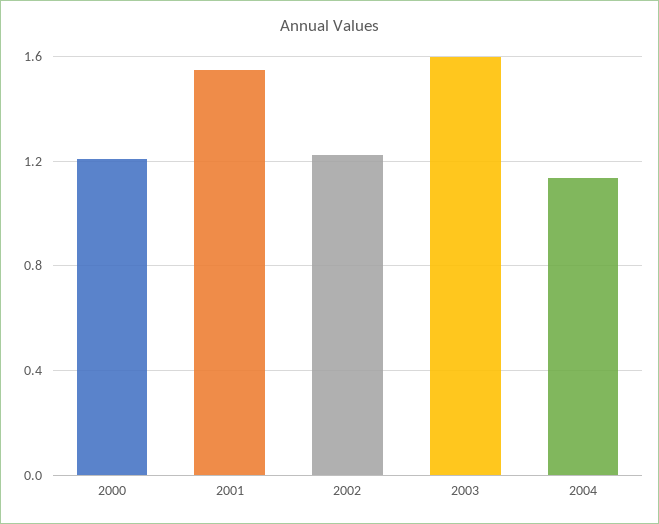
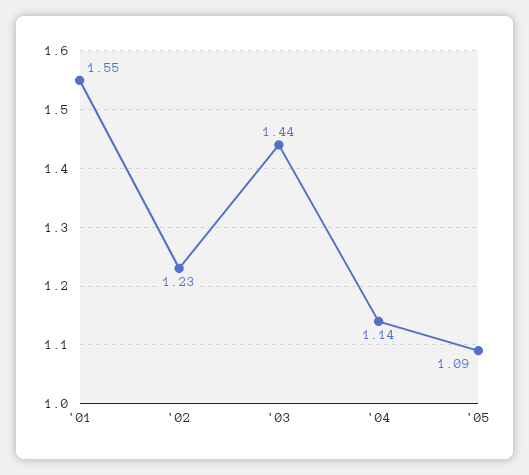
2000: 1.2 -> none
2003: 1.6 -> 1.44
'05: none -> 1.09

